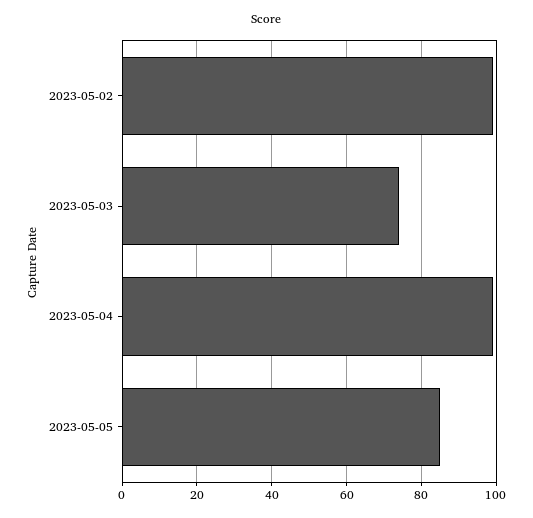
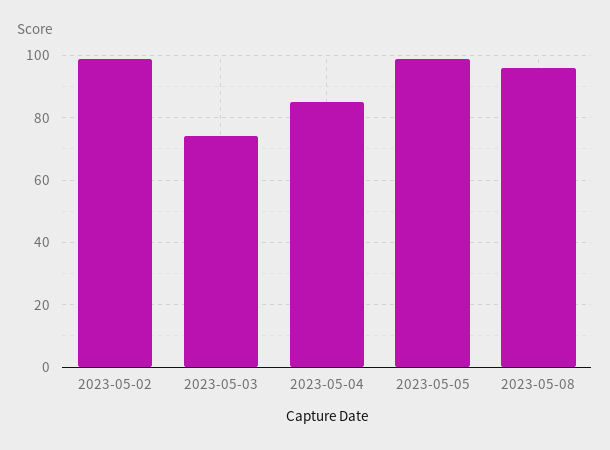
2023-05-04: 100 -> 85
2023-05-05: 85 -> 100
2023-05-08: none -> 95

